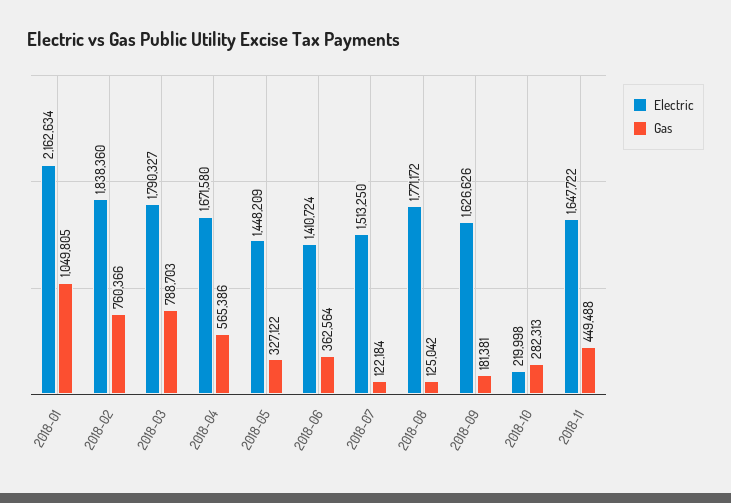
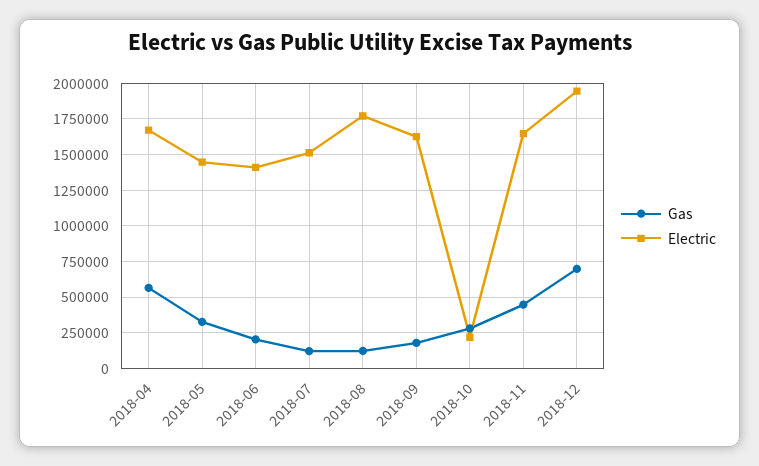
Electric, 2018-01: 2162634 -> none
Gas, 2018-01: 1049805 -> none
Electric, 2018-02: 1838360 -> none
Gas, 2018-02: 760366 -> none
Electric, 2018-03: 1790327 -> none
Gas, 2018-03: 788703 -> none
Gas, 2018-06: 362564 -> 200000
Gas, 2018-12: none -> 700000
Electric, 2018-12: none -> 1950000

